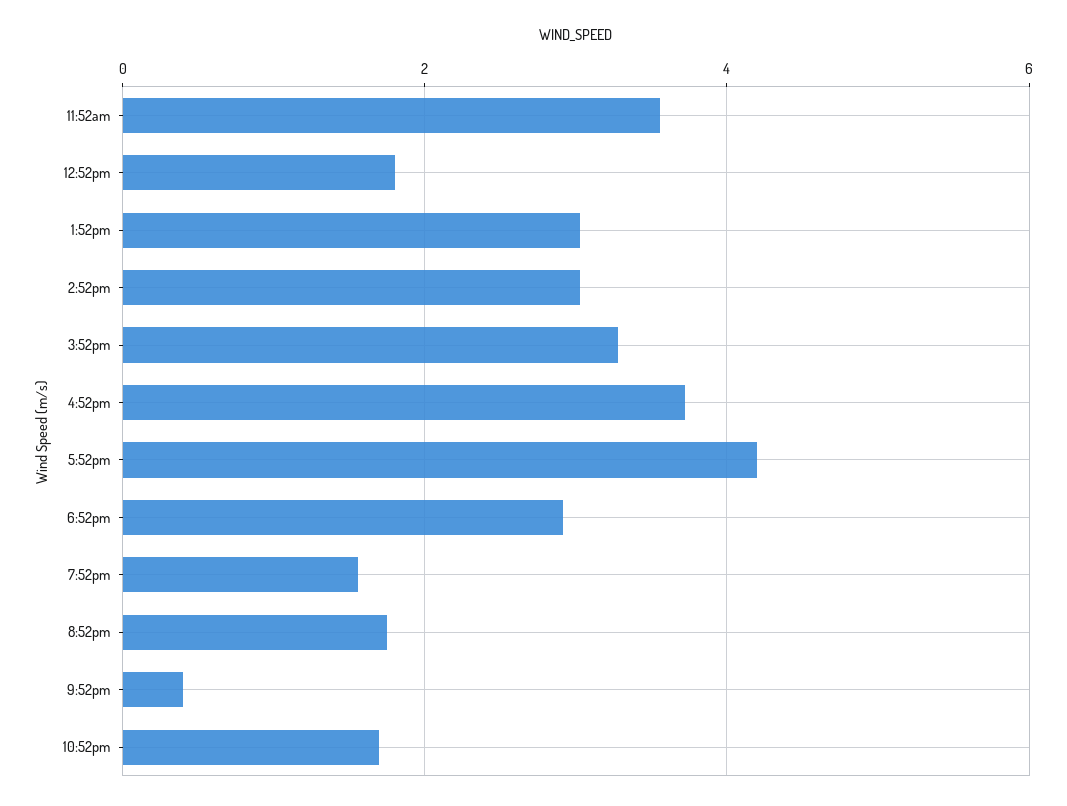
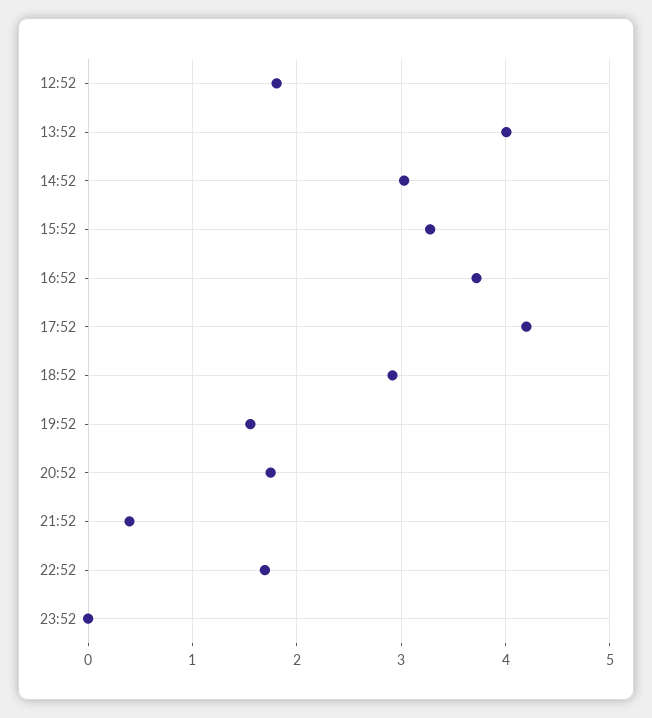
11:52am: 3.6 -> none
1:52pm: 3 -> 4
23:52: none -> 0

